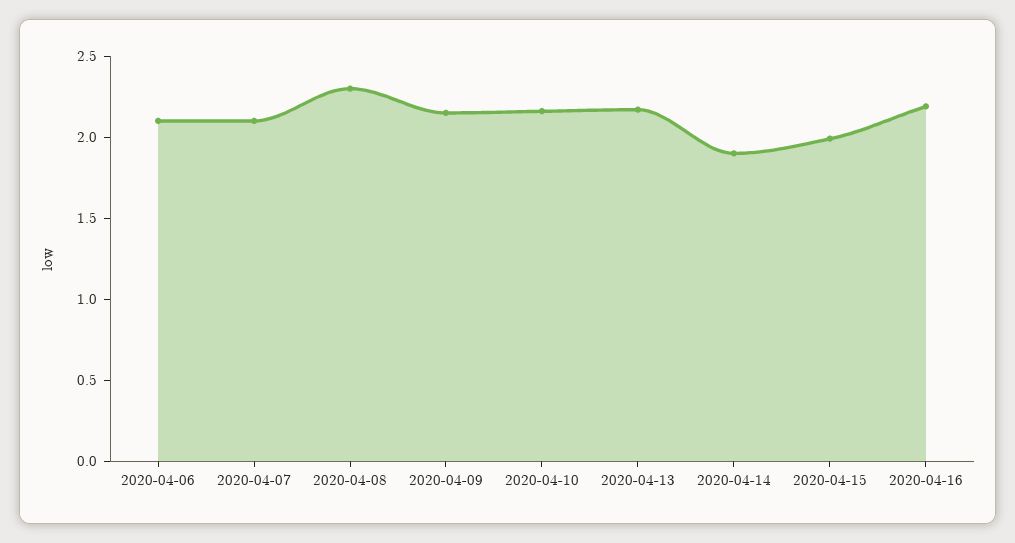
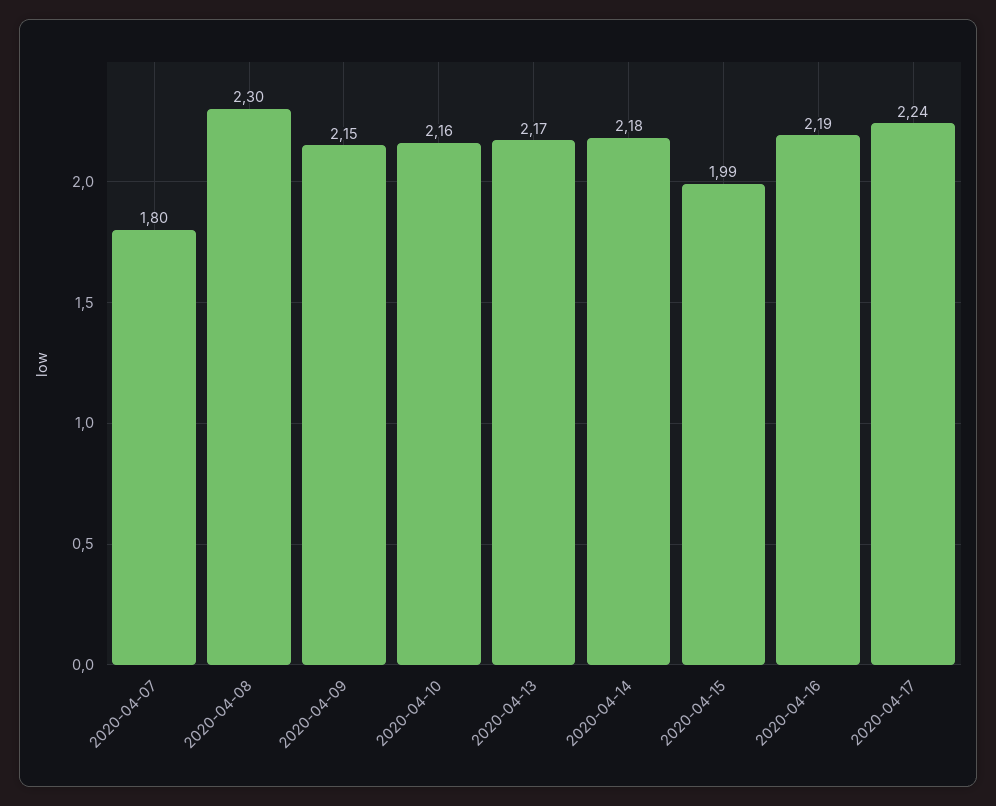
2020-04-06: 2.1 -> none
2020-04-07: 2.1 -> 1.8
2020-04-14: 1.9 -> 2.18
2020-04-17: none -> 2.24

